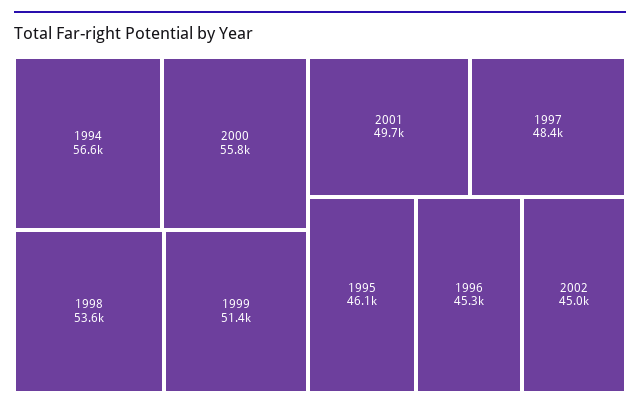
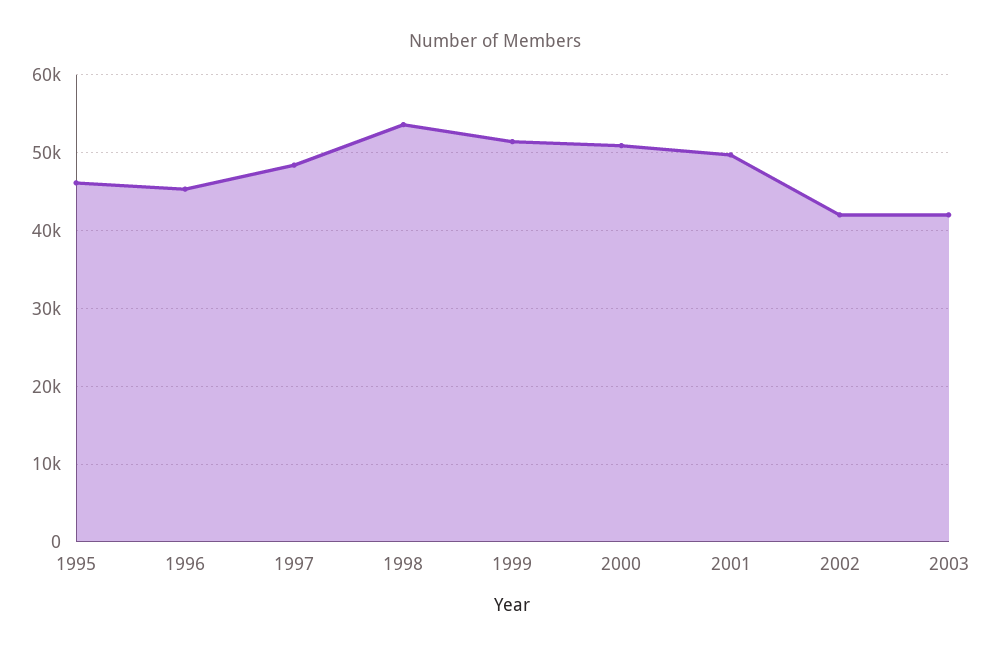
1994: 56600 -> none
2000: 55800 -> 51000
2002: 45000 -> 42000
2003: none -> 42000

